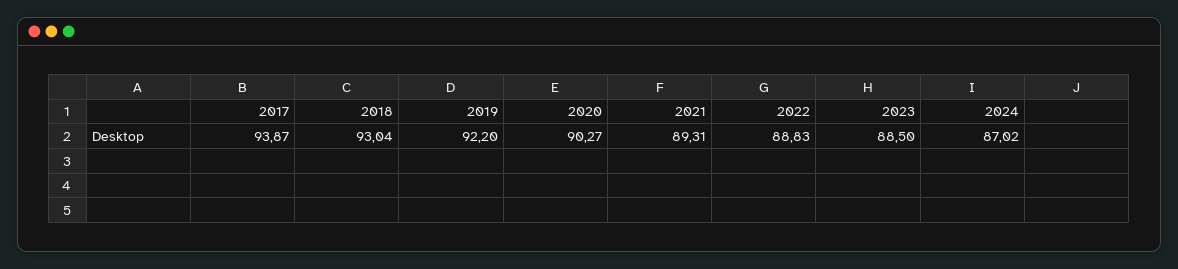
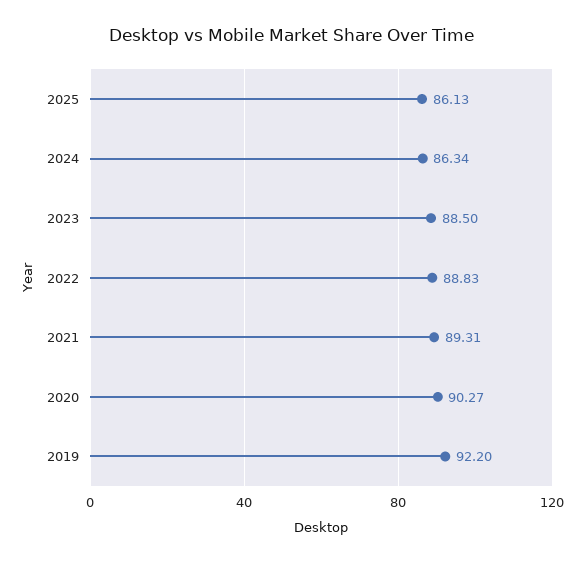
2017: 93.87 -> none
2018: 93.04 -> none
2024: 87.02 -> 86.34
2025: none -> 86.13

